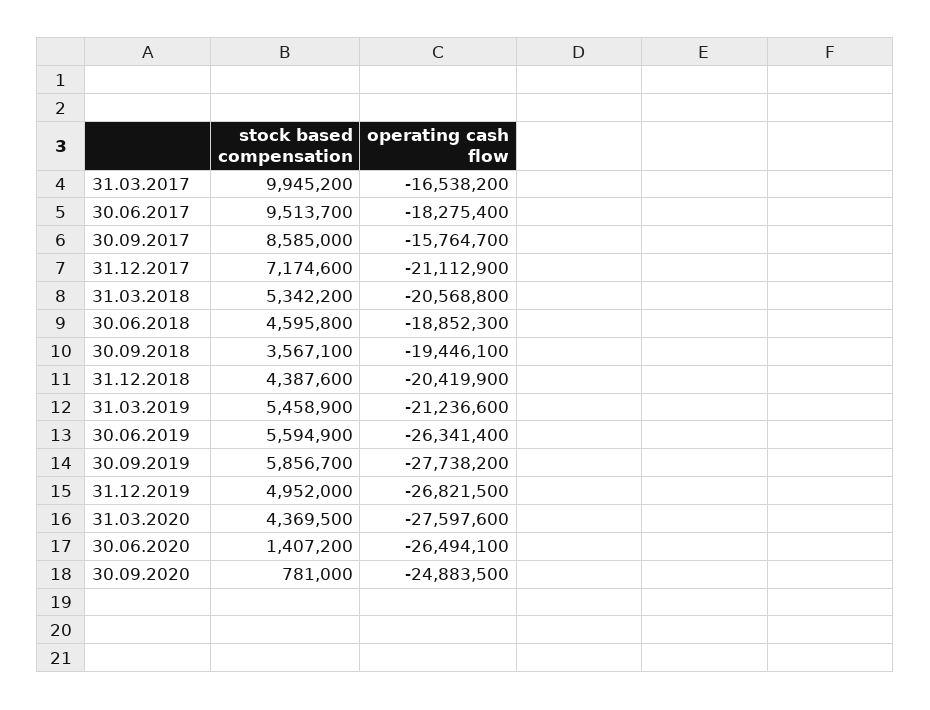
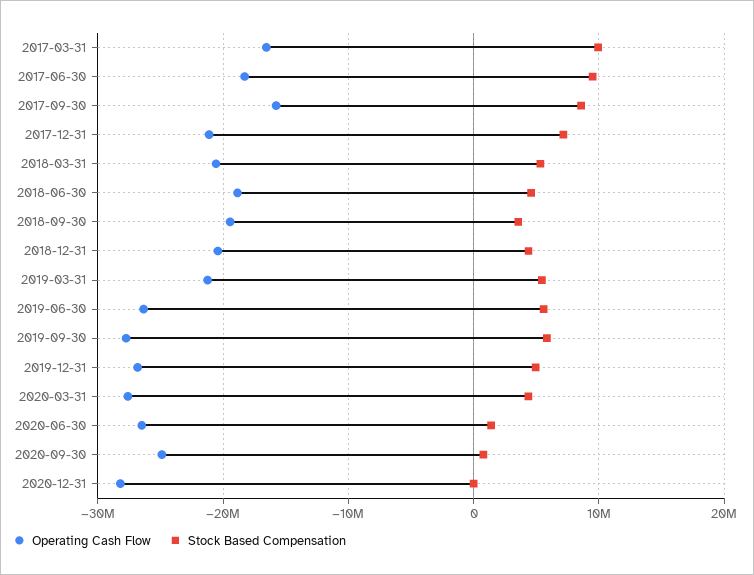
operating cash flow, 2020-12-31: none -> -28000000
stock based compensation, 2020-12-31: none -> 0

